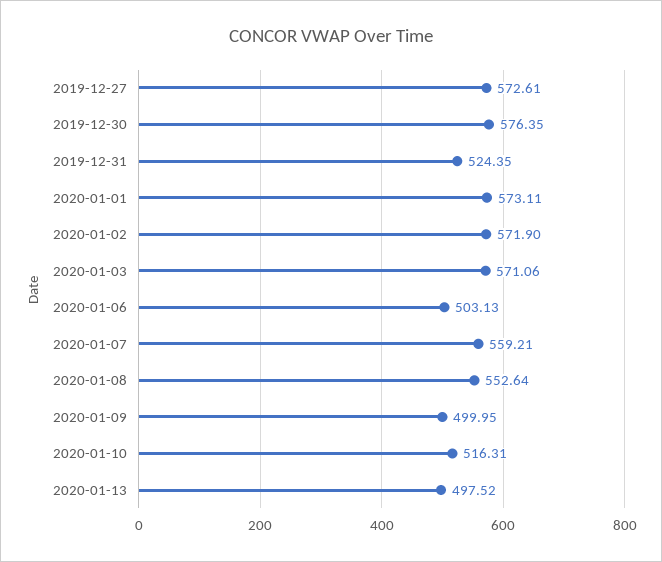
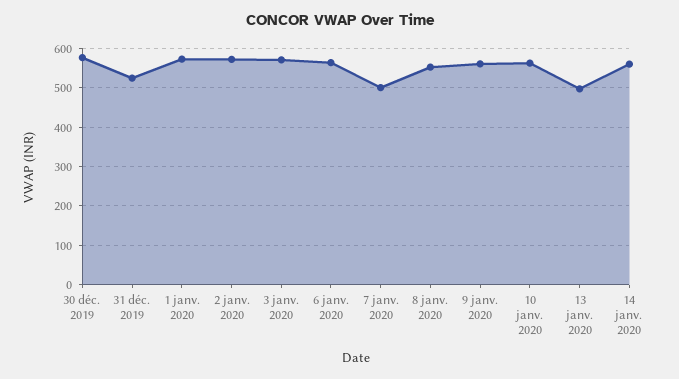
2019-12-27: 572.61 -> none
2020-01-06: 503.13 -> 560
2020-01-07: 559.21 -> 500
2020-01-09: 499.95 -> 560
2020-01-10: 516.31 -> 560
14 janv. 2020: none -> 560

